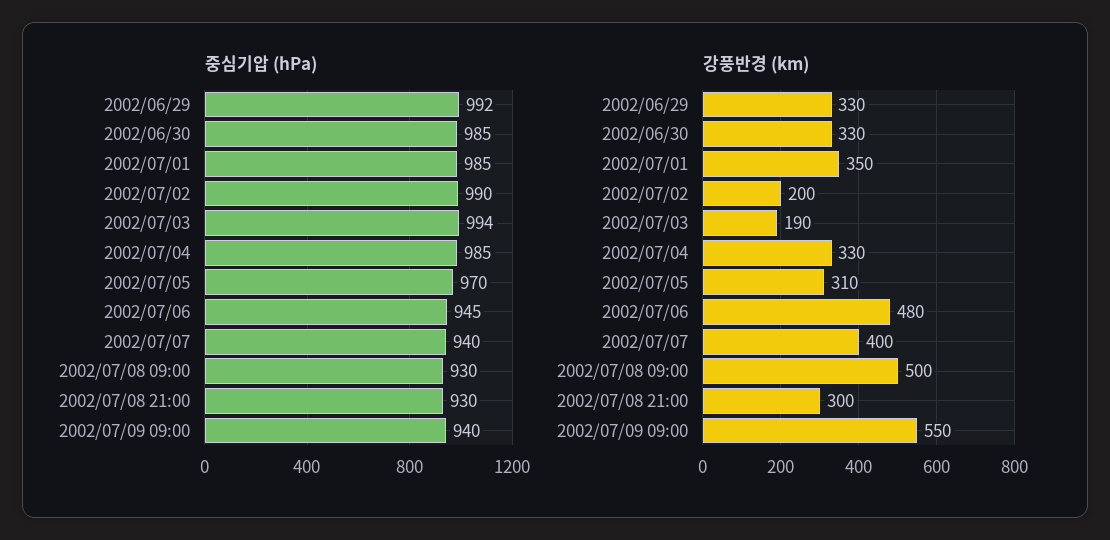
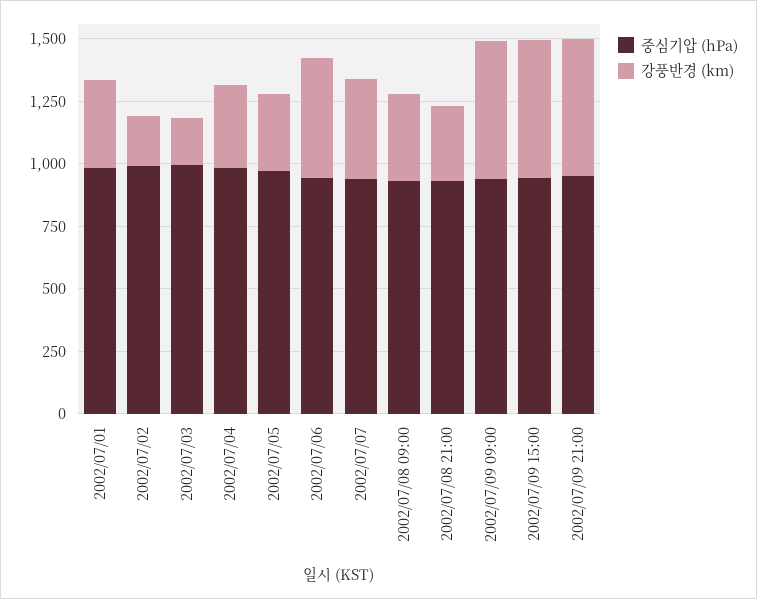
중심기압 (hPa), 2002/06/29: 992 -> none
중심기압 (hPa), 2002/06/30: 985 -> none
강풍반경 (km), 2002/06/29: 330 -> none
강풍반경 (km), 2002/06/30: 330 -> none
강풍반경 (km), 2002/07/08 09:00: 500 -> 350
중심기압 (hPa), 2002/07/09 15:00: none -> 950
강풍반경 (km), 2002/07/09 15:00: none -> 550
중심기압 (hPa), 2002/07/09 21:00: none -> 950
강풍반경 (km), 2002/07/09 21:00: none -> 550

